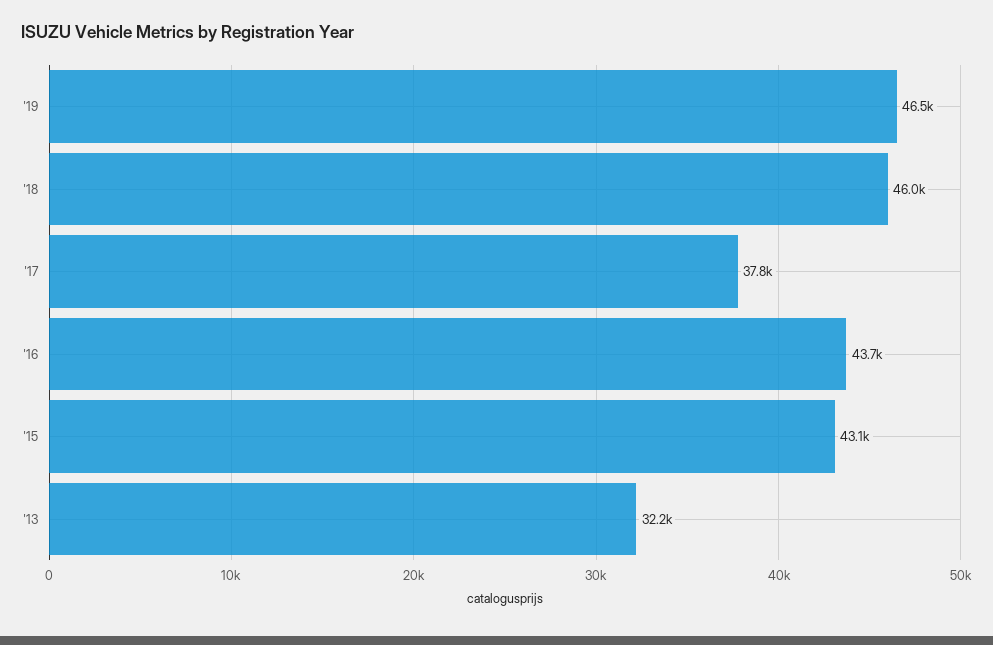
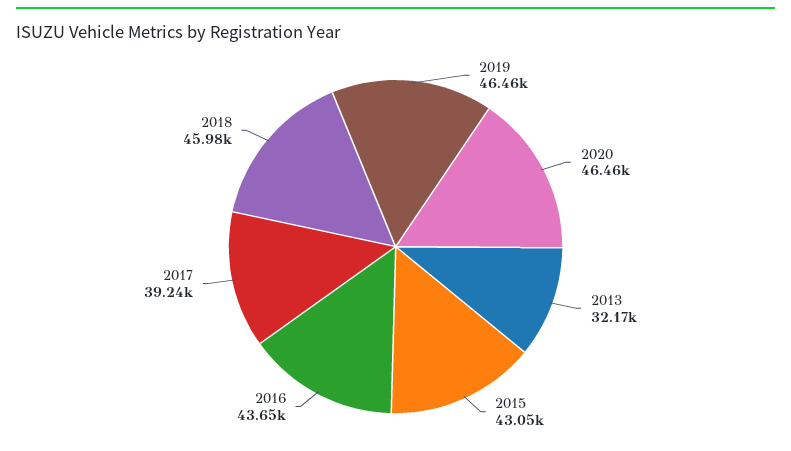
'17: 37800 -> 39240
2020: none -> 46460

